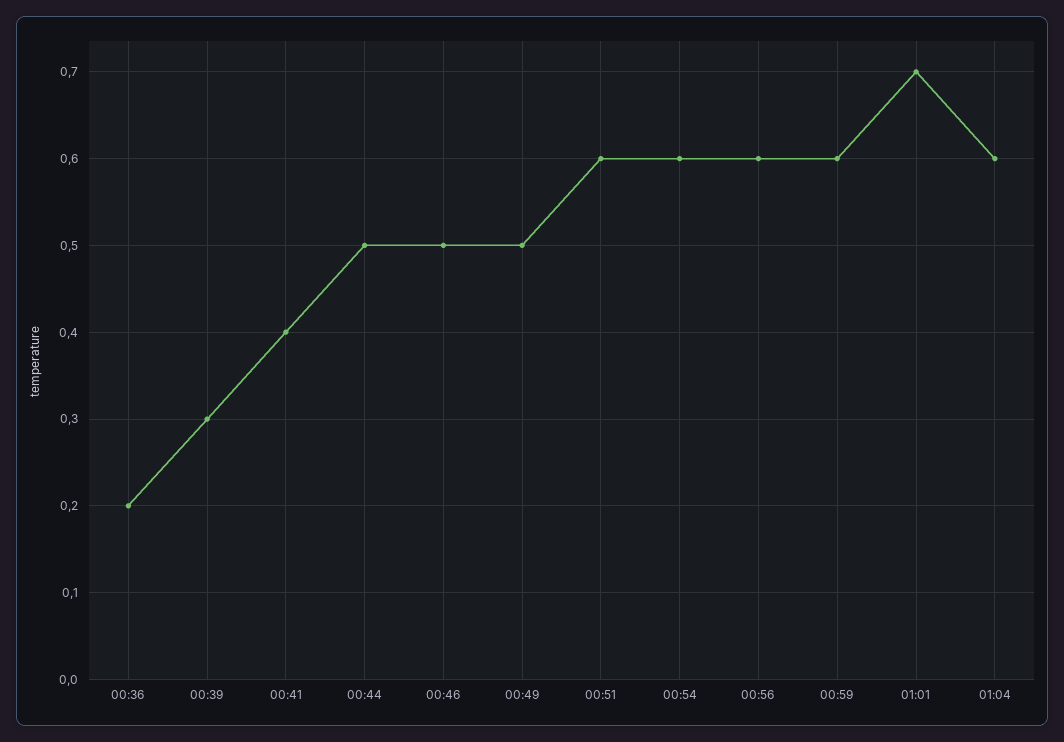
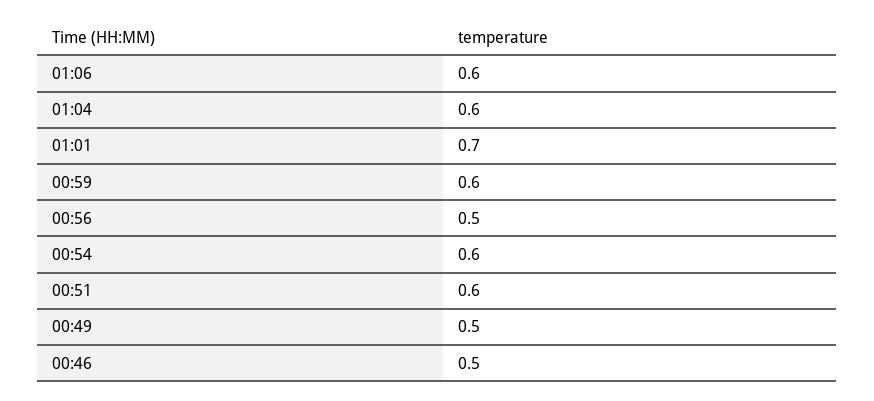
00:36: 0.2 -> none
00:39: 0.3 -> none
00:41: 0.4 -> none
00:44: 0.5 -> none
00:56: 0.6 -> 0.5
01:06: none -> 0.6

